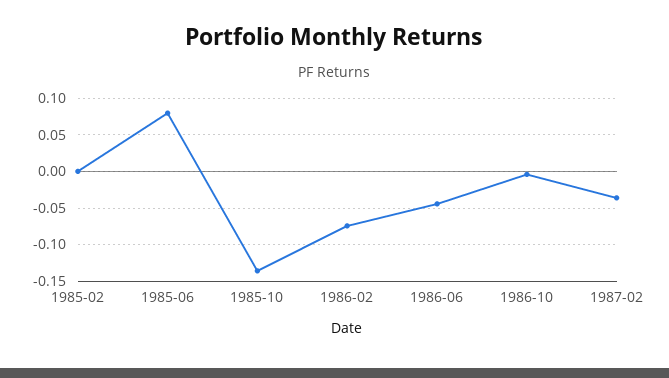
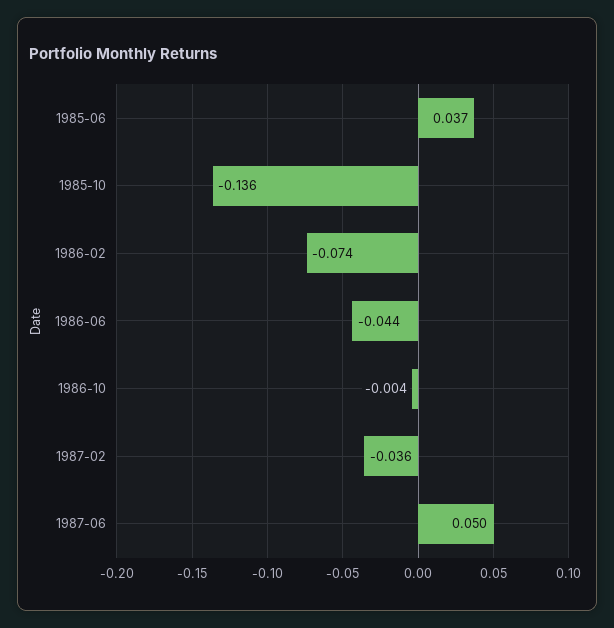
1985-02: 0 -> none
1985-06: 0.08 -> 0.037
1987-06: none -> 0.05

